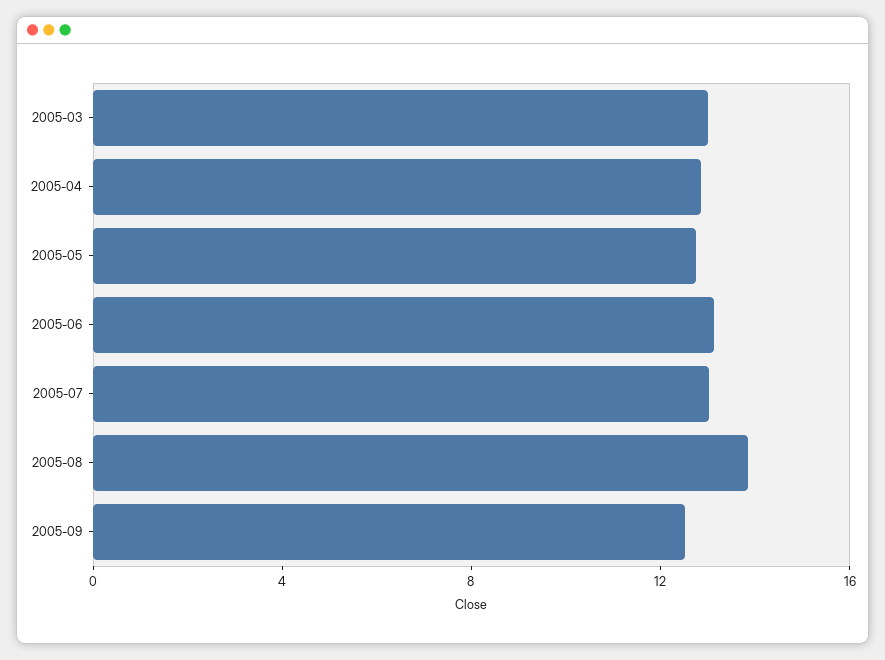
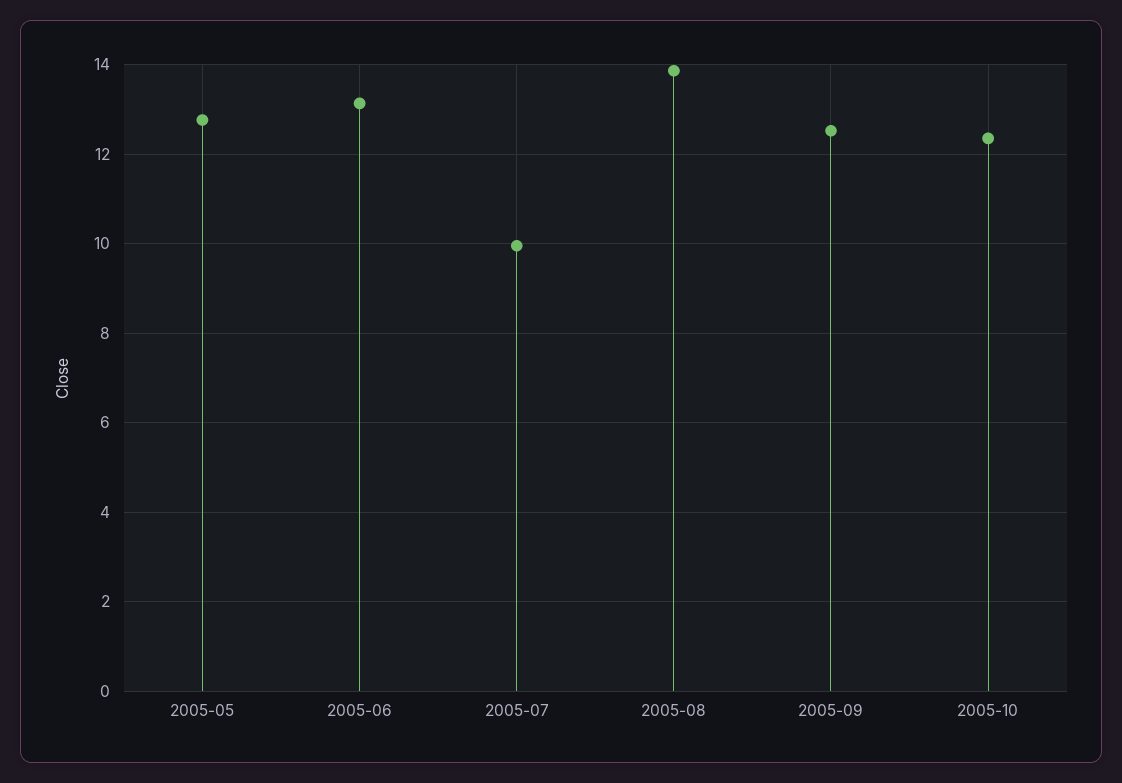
2005-03: 13 -> none
2005-04: 13 -> none
2005-07: 13 -> 10
2005-10: none -> 12.4

